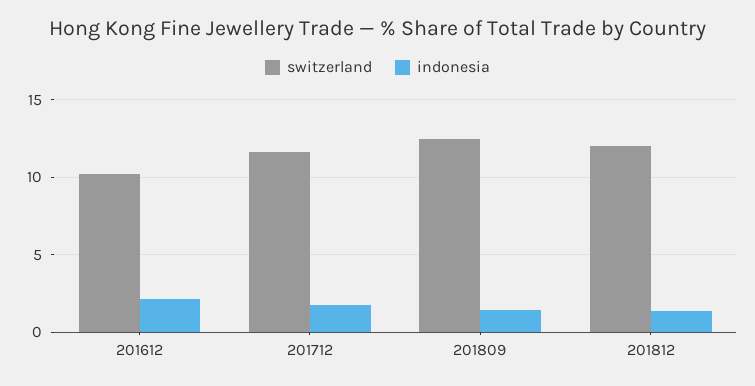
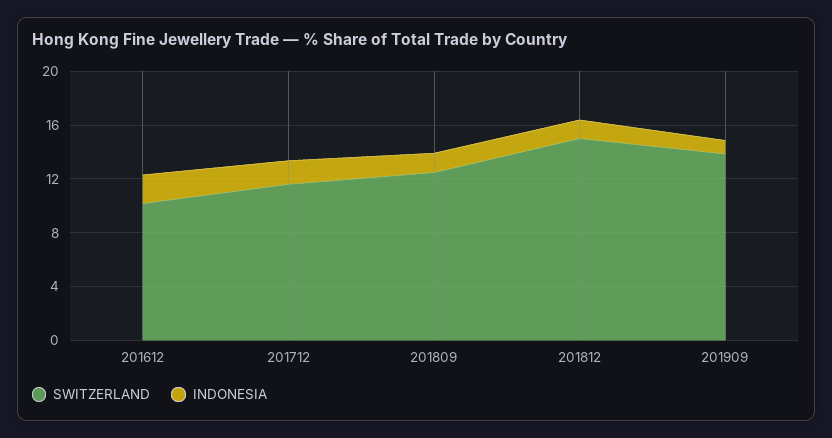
switzerland, 201812: 12 -> 15
switzerland, 201909: none -> 14
indonesia, 201909: none -> 1

